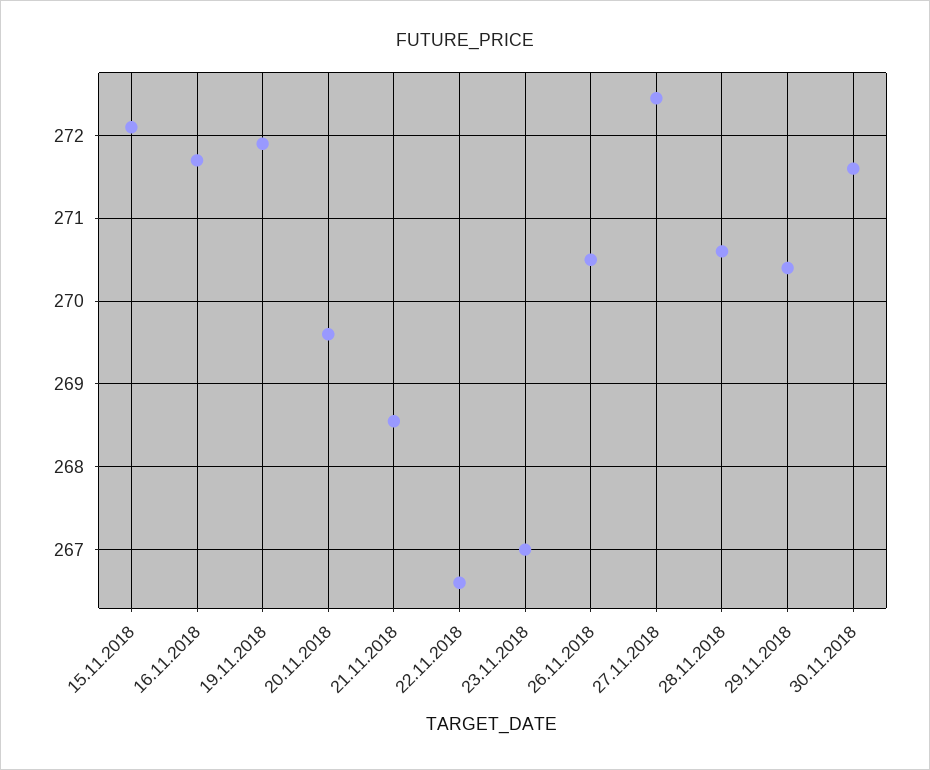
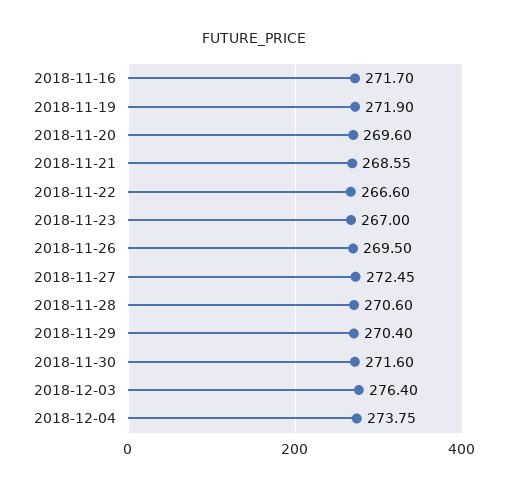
15.11.2018: 272.1 -> none
26.11.2018: 270.5 -> 269.5
2018-12-03: none -> 276.4
2018-12-04: none -> 273.75

